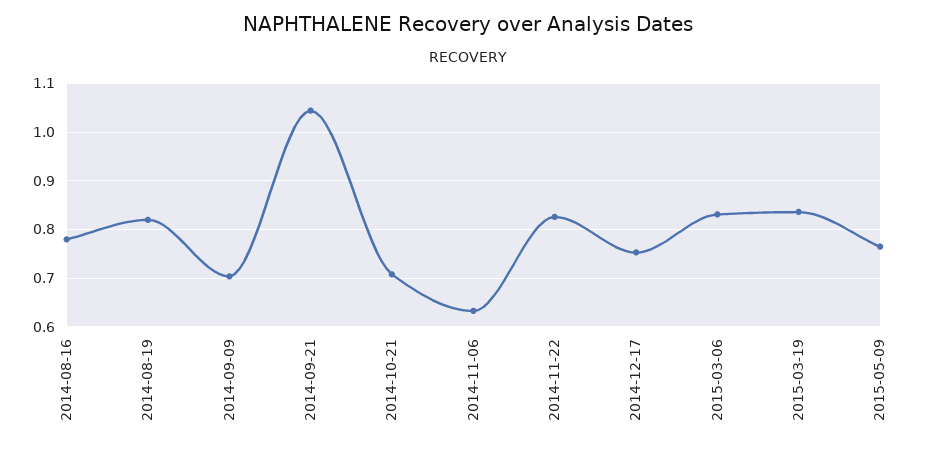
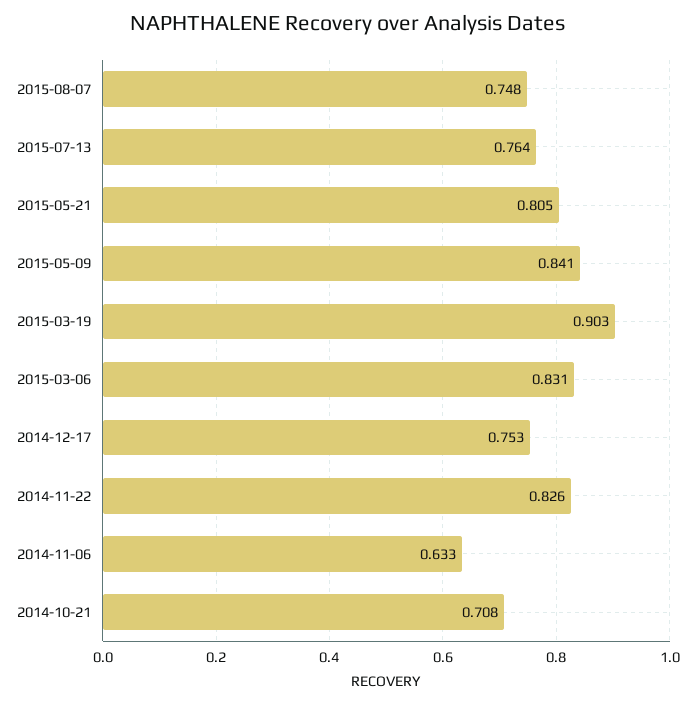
2014-08-16: 0.78 -> none
2014-08-19: 0.82 -> none
2014-09-09: 0.7 -> none
2014-09-21: 1.04 -> none
2015-03-19: 0.84 -> 0.903
2015-05-09: 0.76 -> 0.841
2015-08-07: none -> 0.748
2015-07-13: none -> 0.764
2015-05-21: none -> 0.805

